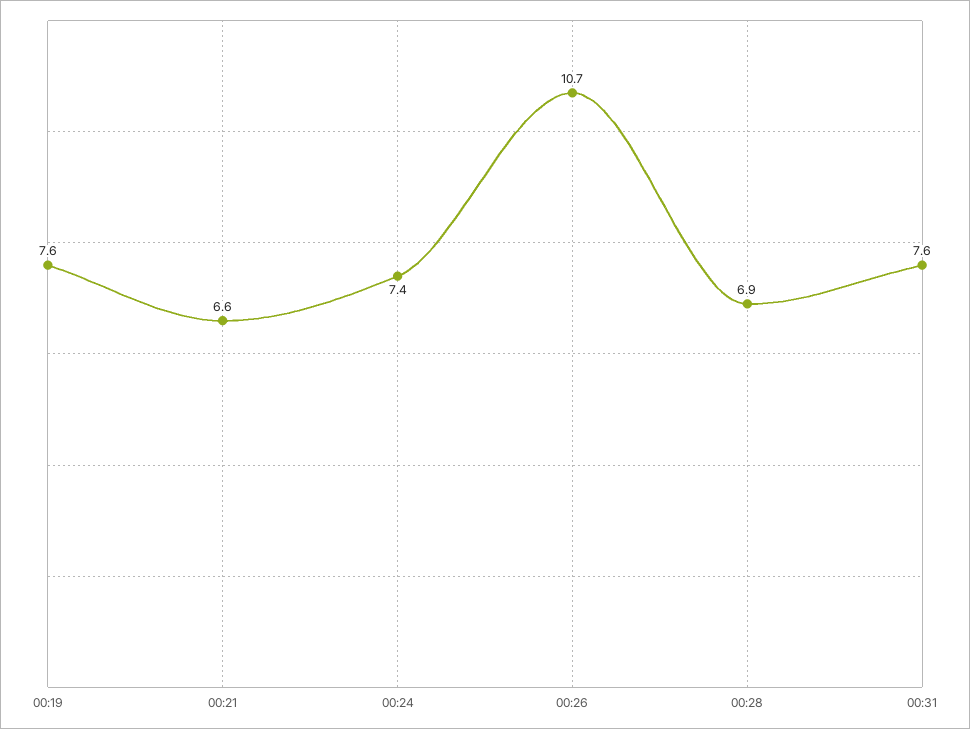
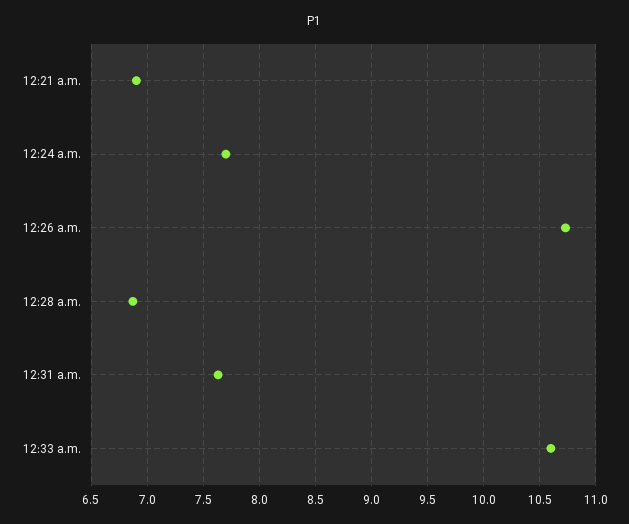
00:19: 7.6 -> none
00:21: 6.6 -> 6.9
00:24: 7.4 -> 7.7
12:33 a.m.: none -> 10.6

